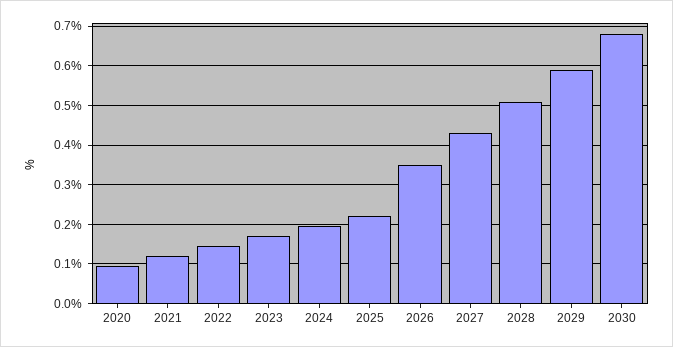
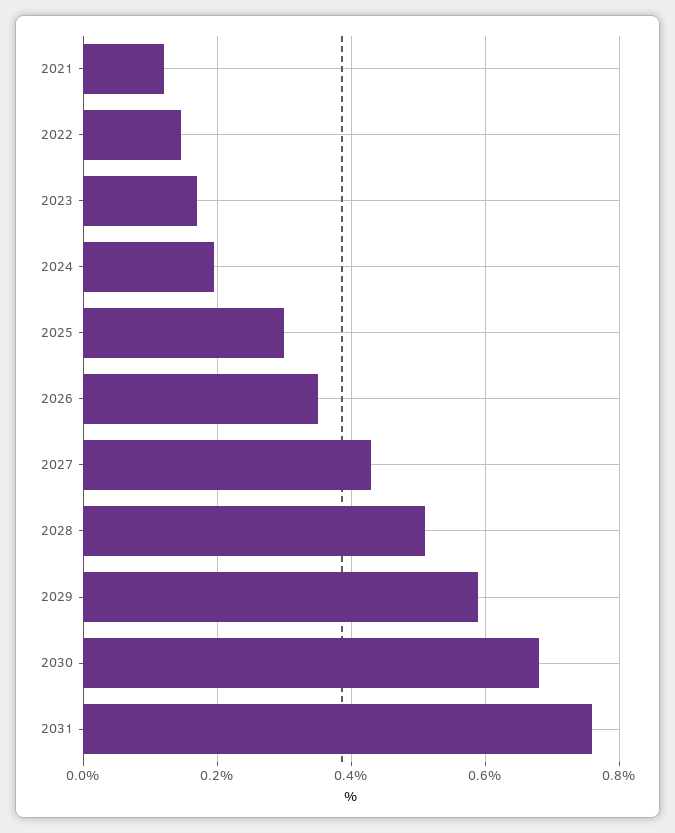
2020: 0.1 -> none
2025: 0.22 -> 0.3
2031: none -> 0.76

